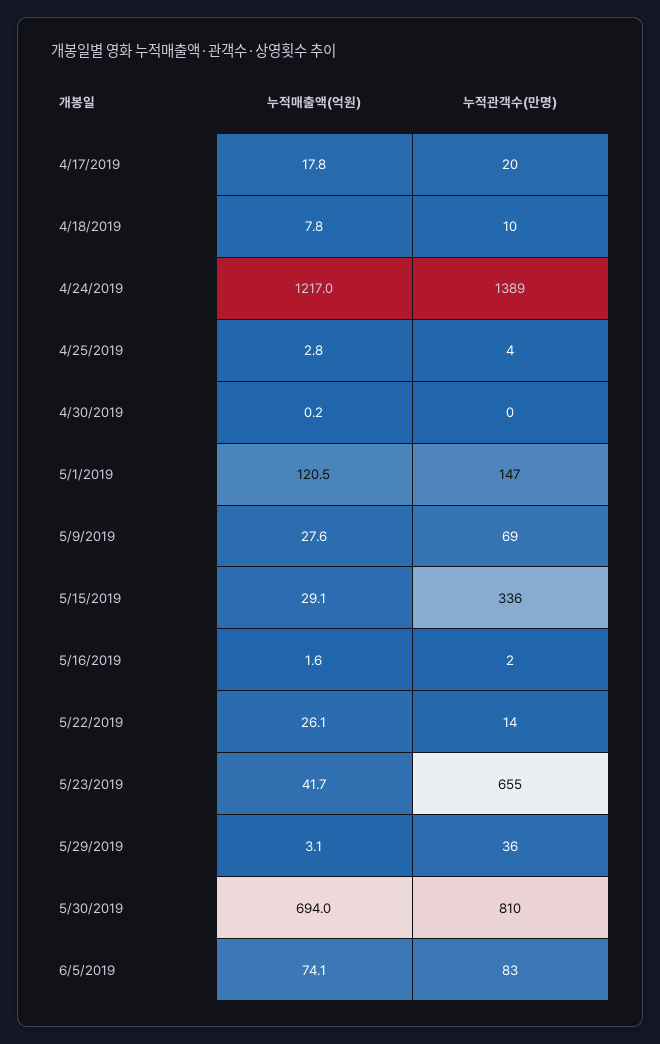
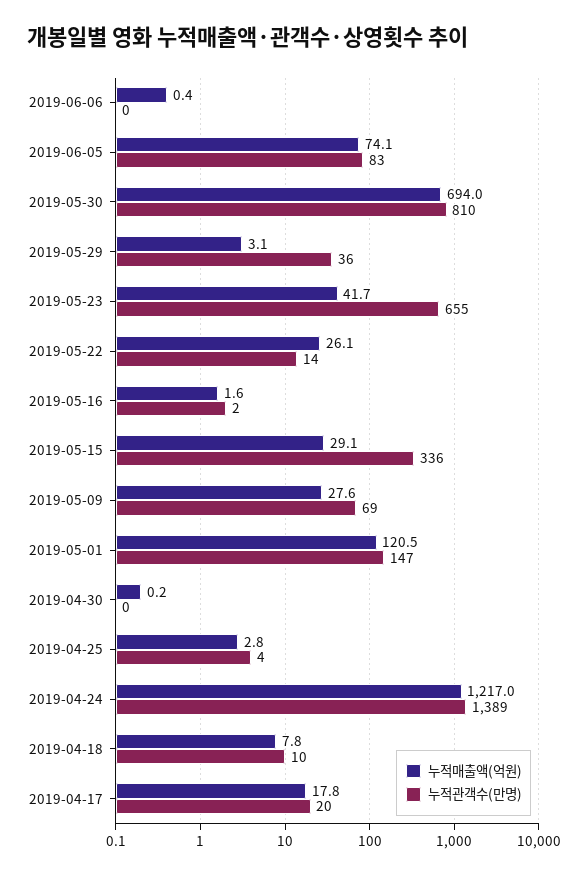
누적매출액(억원), 2019-06-06: none -> 0.4
누적관객수(만명), 2019-06-06: none -> 0

